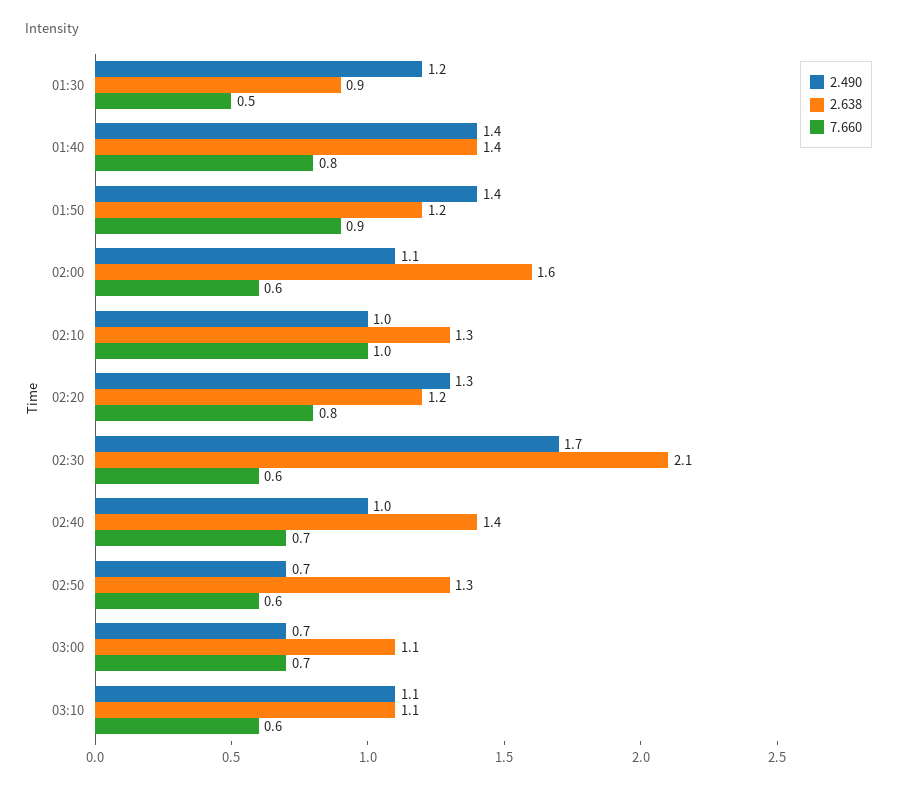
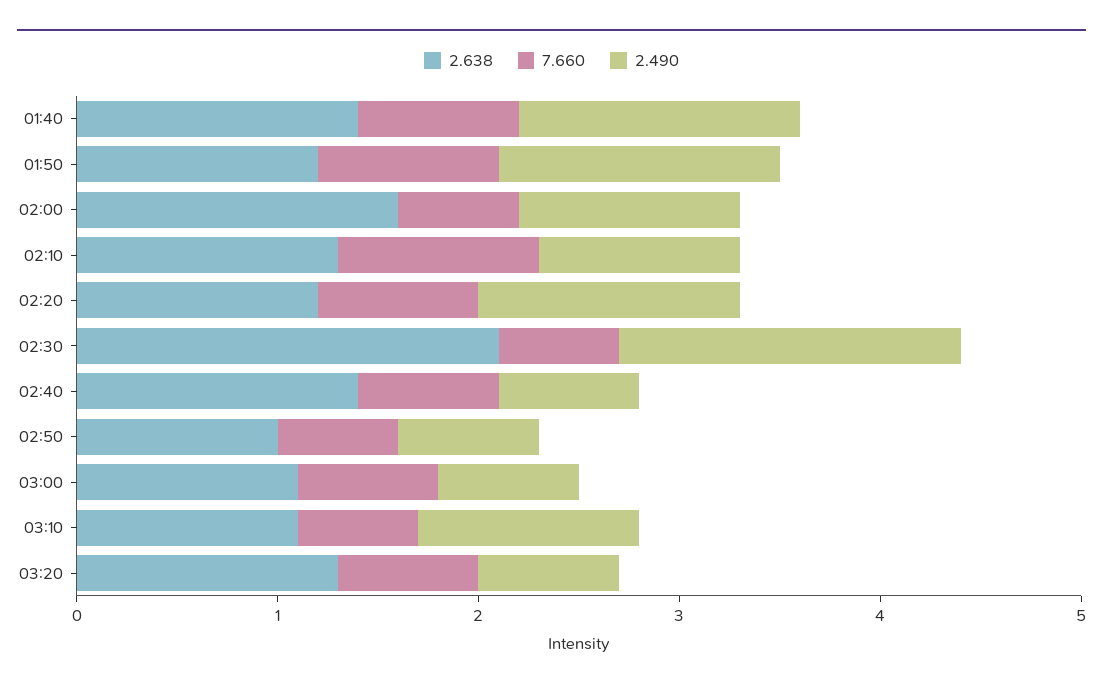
2.490, 01:30: 1.2 -> none
2.638, 01:30: 0.9 -> none
7.660, 01:30: 0.5 -> none
2.490, 02:40: 1 -> 0.7
2.638, 02:50: 1.3 -> 1
2.638, 03:20: none -> 1.3
7.660, 03:20: none -> 0.7
2.490, 03:20: none -> 0.7

